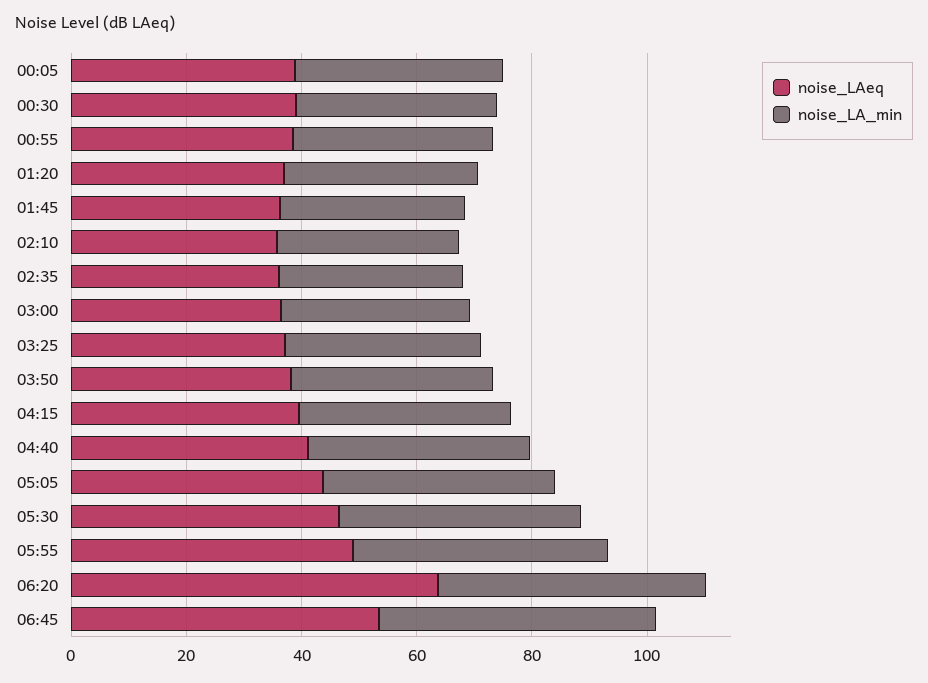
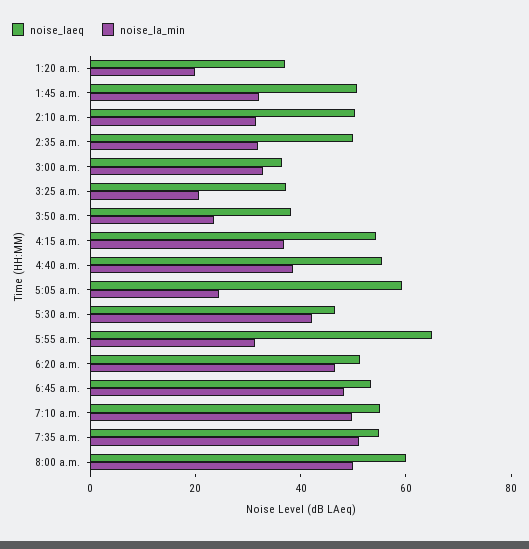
noise_LAeq, 00:05: 40 -> none
noise_LA_min, 00:05: 35 -> none
noise_LAeq, 00:30: 40 -> none
noise_LA_min, 00:30: 35 -> none
noise_LAeq, 00:55: 40 -> none
noise_LA_min, 00:55: 35 -> none
noise_LA_min, 01:20: 35 -> 20
noise_LAeq, 01:45: 35 -> 50
noise_LAeq, 02:10: 35 -> 50
noise_LAeq, 02:35: 35 -> 50
noise_LA_min, 03:25: 35 -> 20
noise_LA_min, 03:50: 35 -> 25
noise_LAeq, 04:15: 40 -> 55
noise_LAeq, 04:40: 40 -> 55
noise_LAeq, 05:05: 45 -> 60
noise_LA_min, 05:05: 40 -> 25
noise_LAeq, 05:55: 50 -> 65
noise_LA_min, 05:55: 45 -> 30
noise_LAeq, 06:20: 65 -> 50
noise_LAeq, 7:10 a.m.: none -> 55
noise_LA_min, 7:10 a.m.: none -> 50
noise_LAeq, 7:35 a.m.: none -> 55
noise_LA_min, 7:35 a.m.: none -> 50
noise_LAeq, 8:00 a.m.: none -> 60
noise_LA_min, 8:00 a.m.: none -> 50

